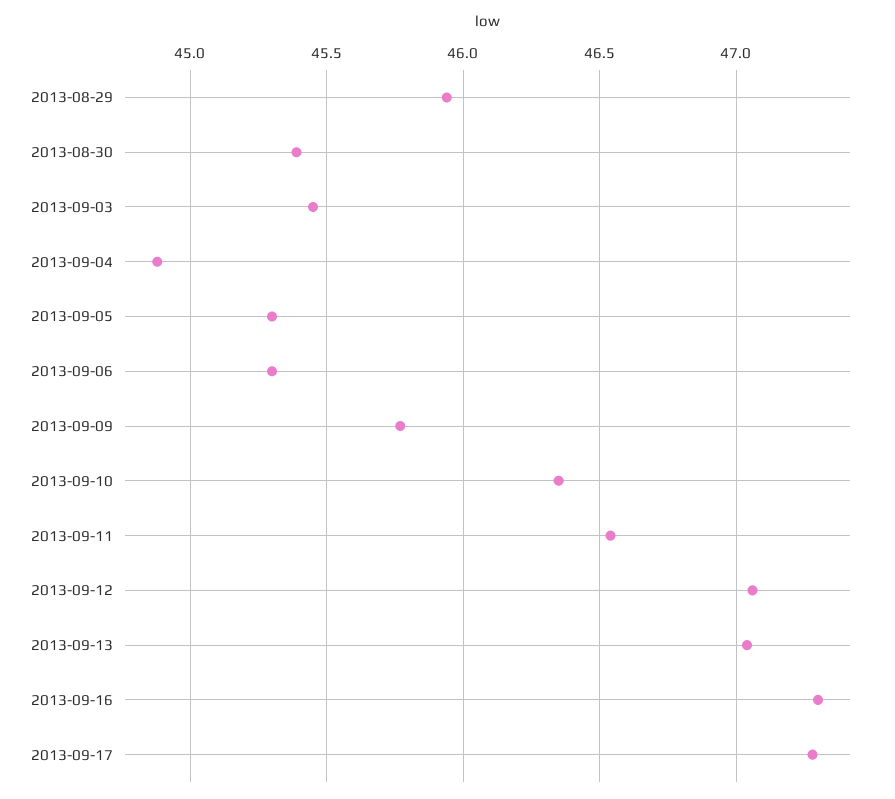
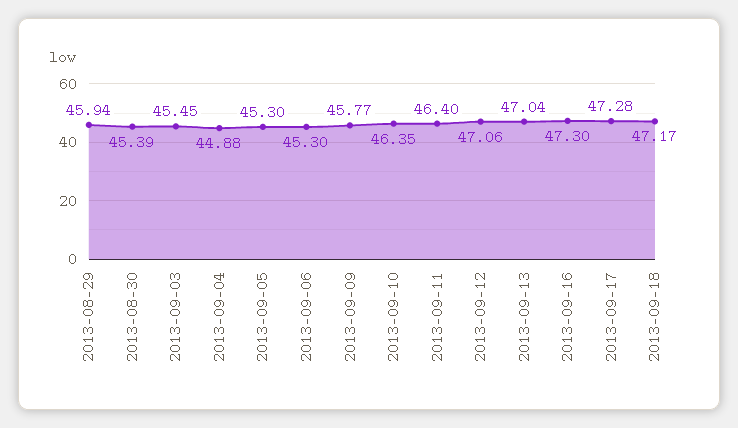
2013-09-11: 46.55 -> 46.4
2013-09-18: none -> 47.17

